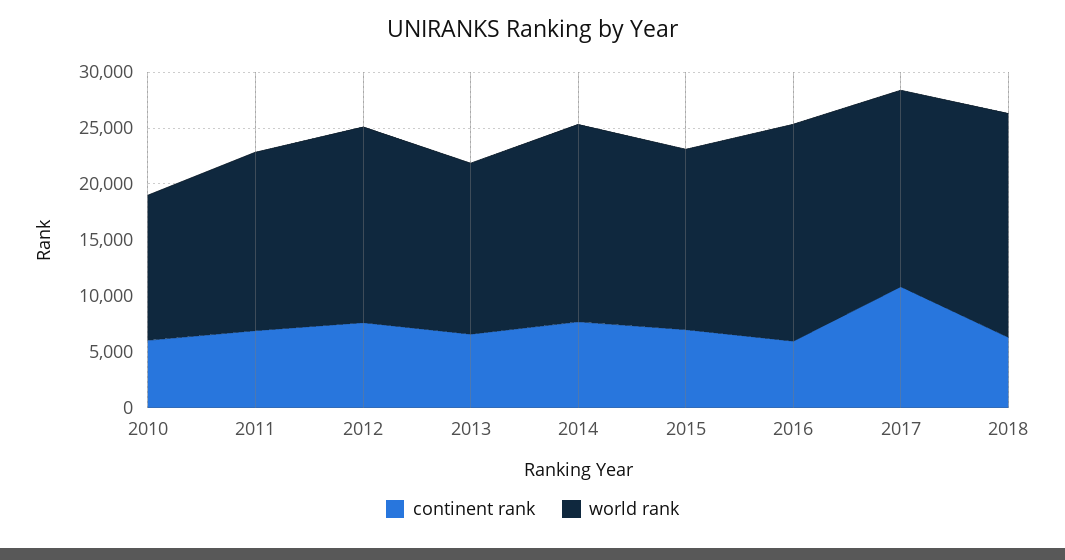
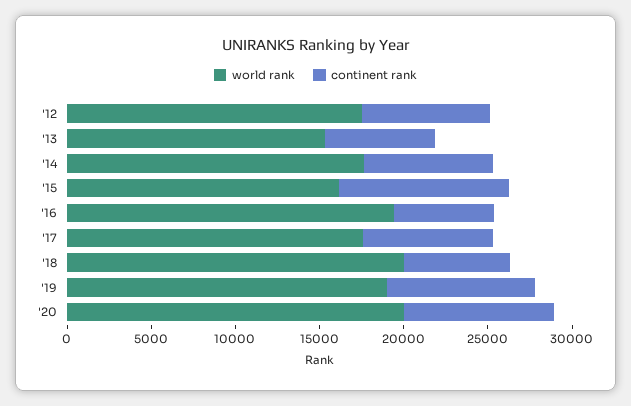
continent rank, 2010: 6000 -> none
world rank, 2010: 13000 -> none
continent rank, 2011: 7000 -> none
world rank, 2011: 16000 -> none
continent rank, 2015: 7000 -> 10000
continent rank, 2017: 11000 -> 8000
world rank, '19: none -> 19000
continent rank, '19: none -> 9000
world rank, '20: none -> 20000
continent rank, '20: none -> 9000

